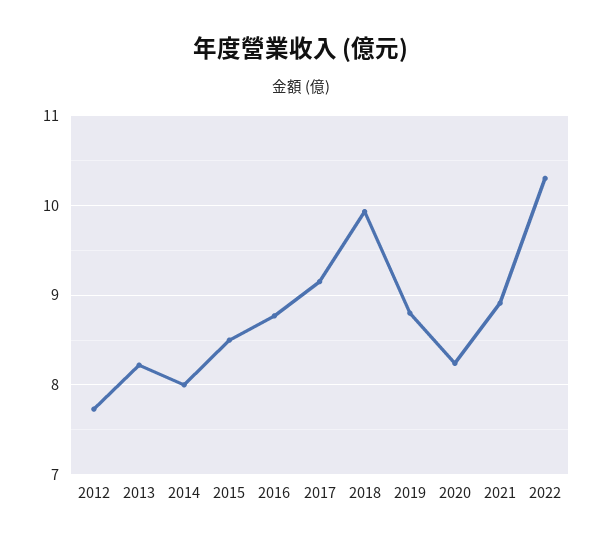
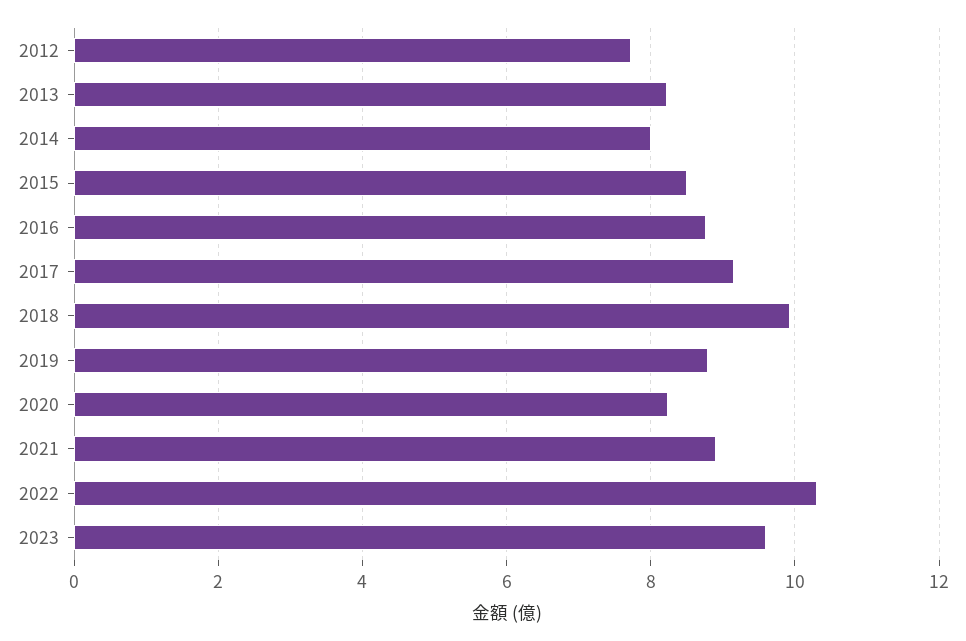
2023: none -> 9.6

